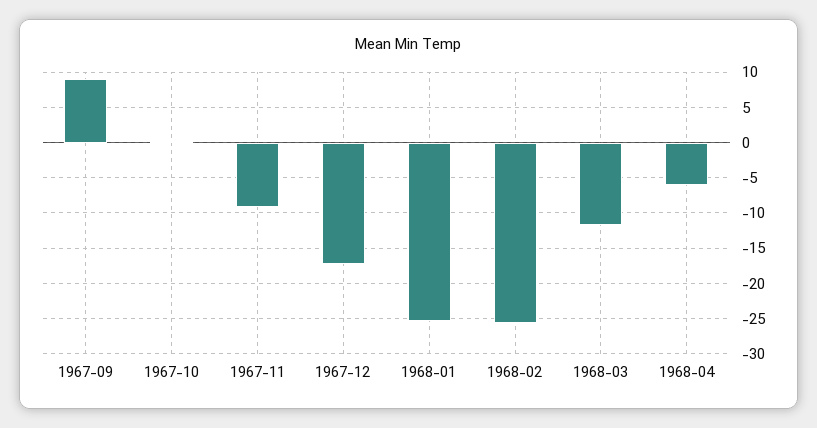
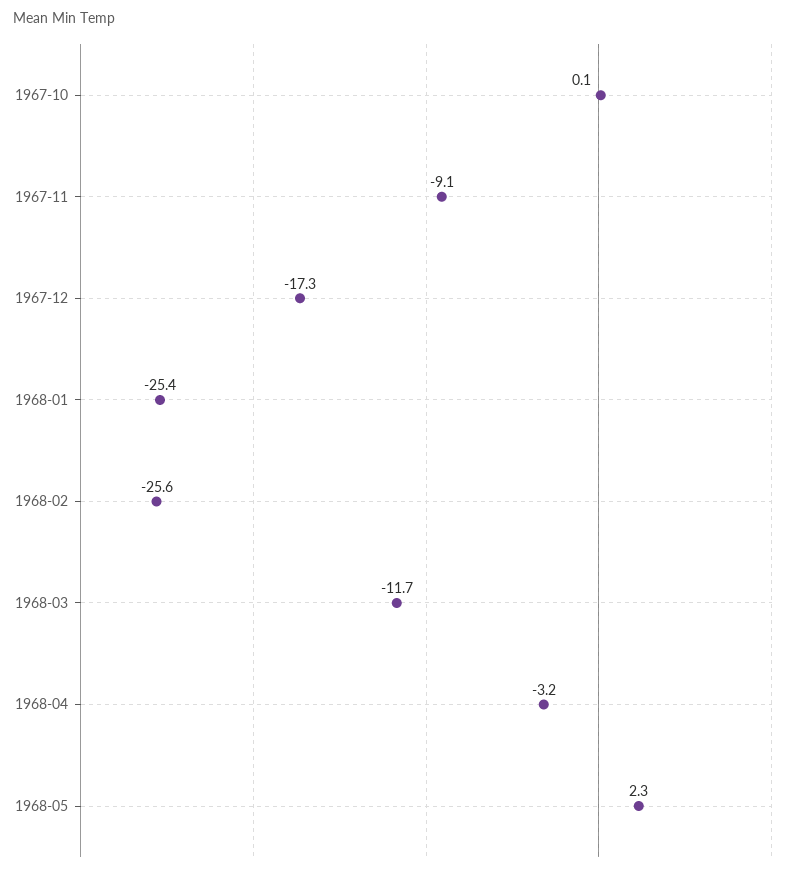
1967-09: 9 -> none
1968-04: -6 -> -3.2
1968-05: none -> 2.3

